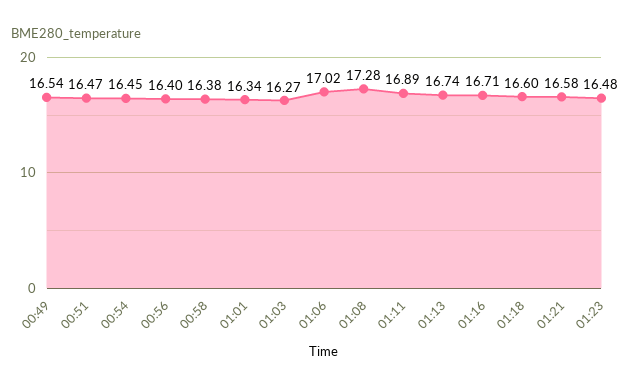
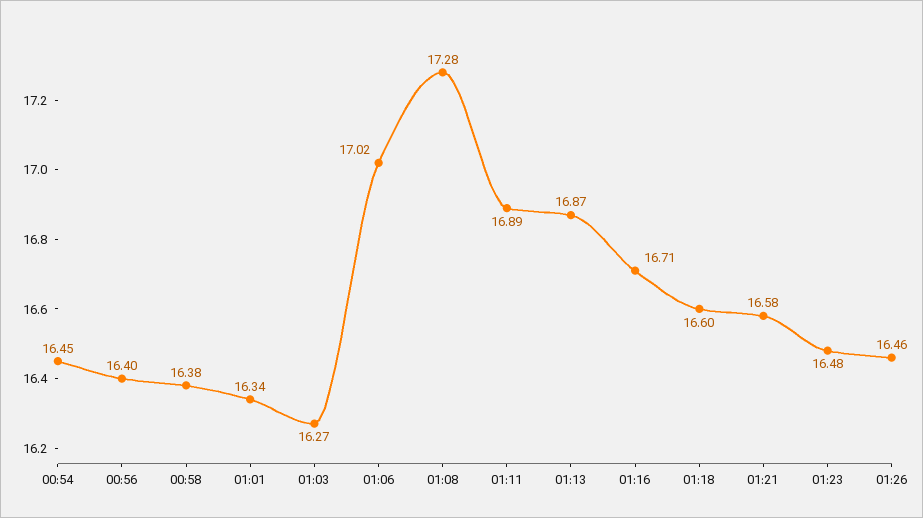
00:49: 16.54 -> none
00:51: 16.47 -> none
01:13: 16.74 -> 16.87
01:26: none -> 16.46

